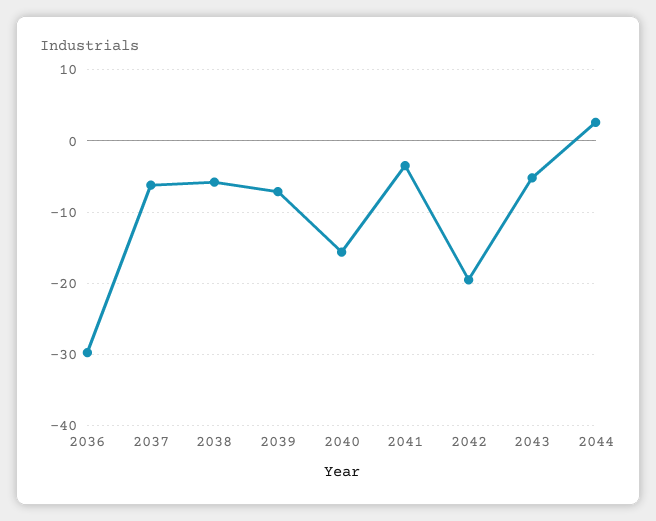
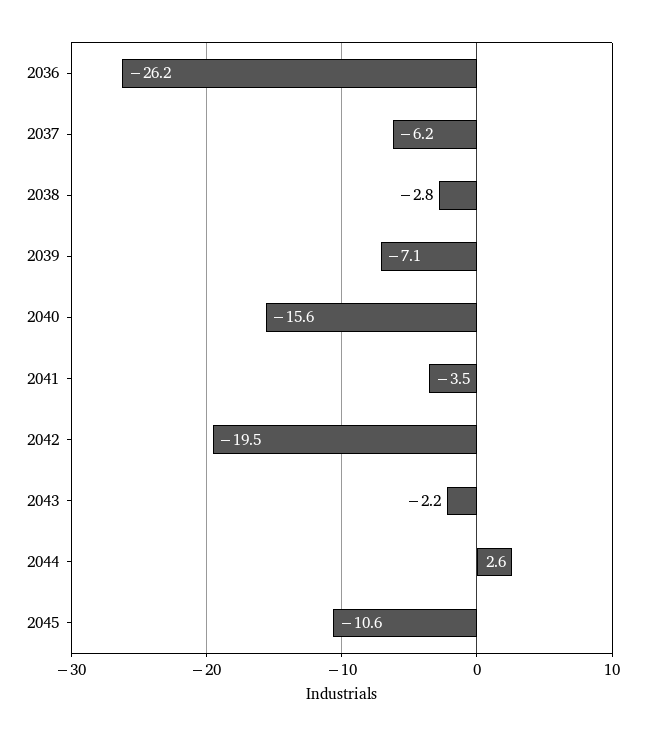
2036: -30 -> -26.2
2038: -6 -> -2.8
2043: -5 -> -2.2
2045: none -> -10.6

